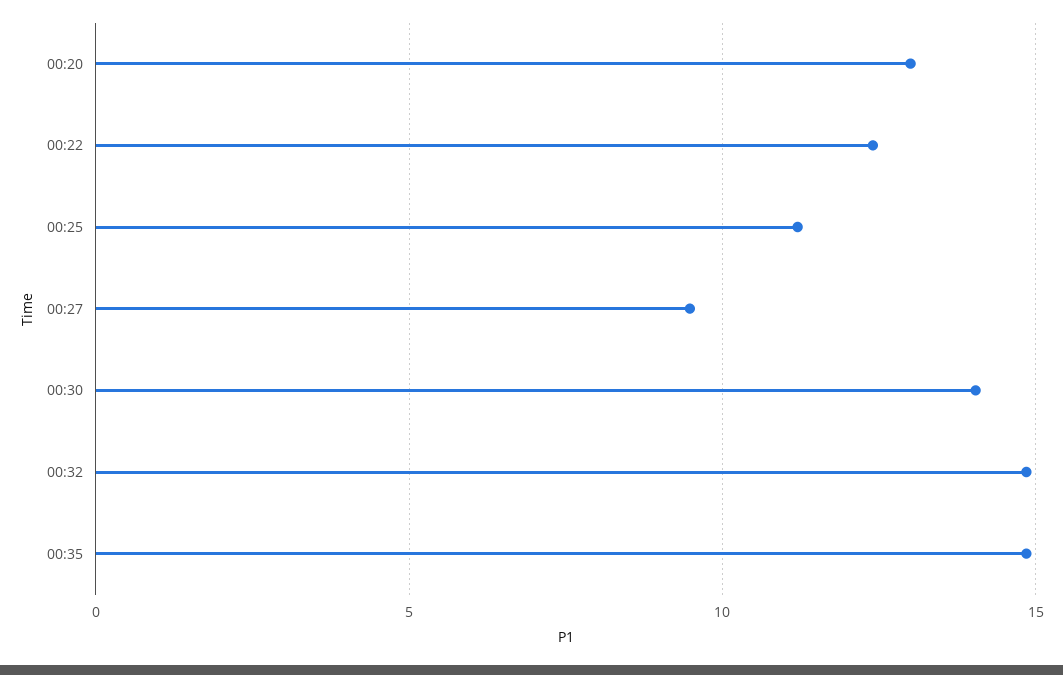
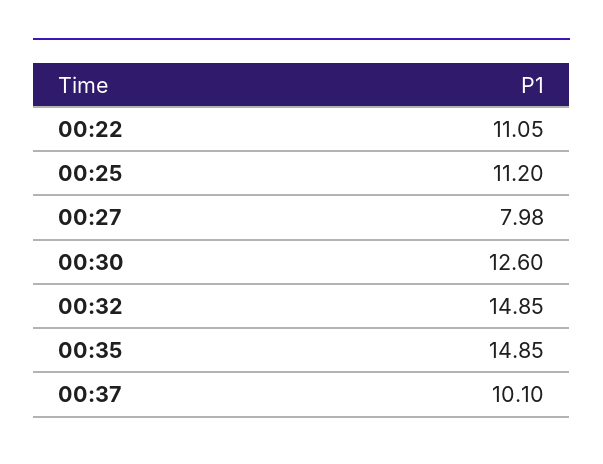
00:20: 13 -> none
00:22: 12.5 -> 11.05
00:27: 9.5 -> 7.98
00:30: 14 -> 12.6
00:37: none -> 10.1

